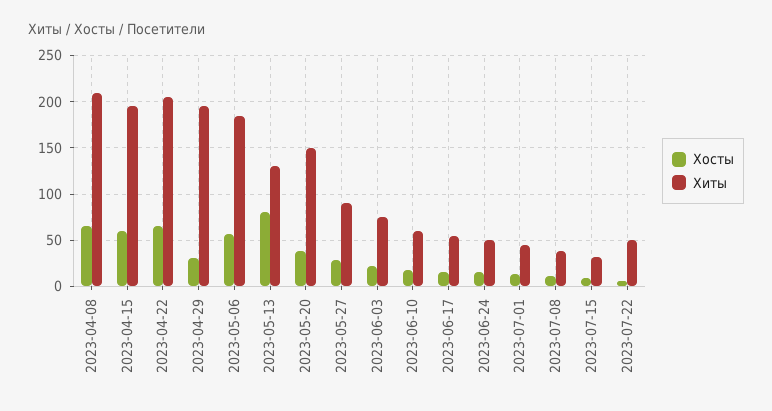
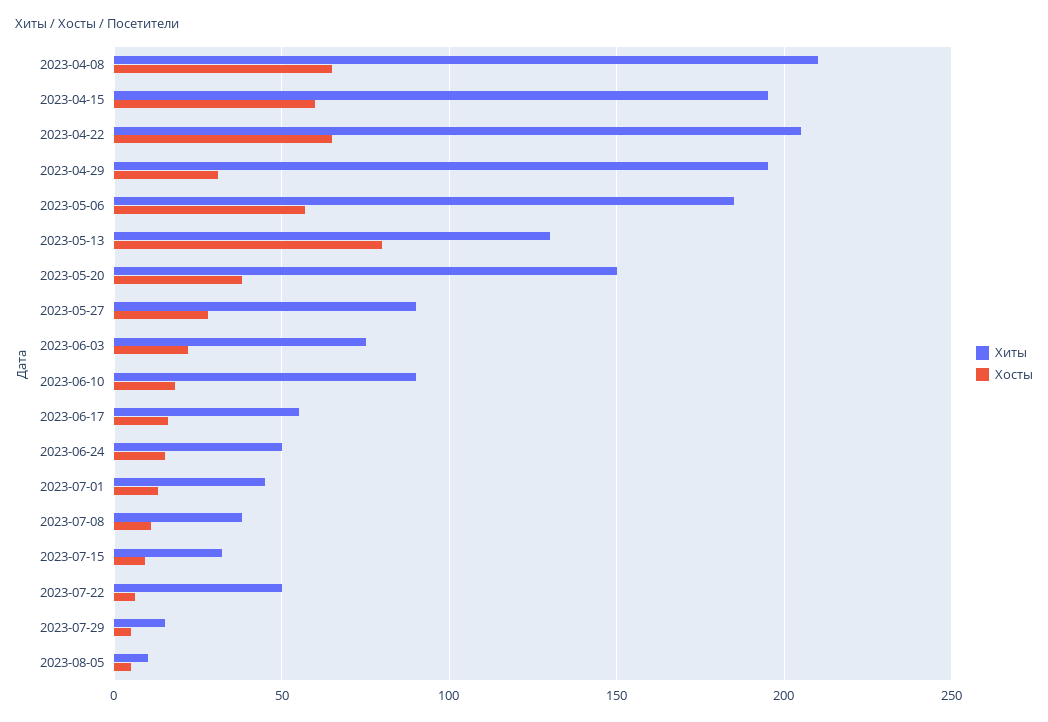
Хиты, 2023-06-10: 60 -> 90
Хиты, 2023-07-29: none -> 15
Хосты, 2023-07-29: none -> 5
Хиты, 2023-08-05: none -> 10
Хосты, 2023-08-05: none -> 5

